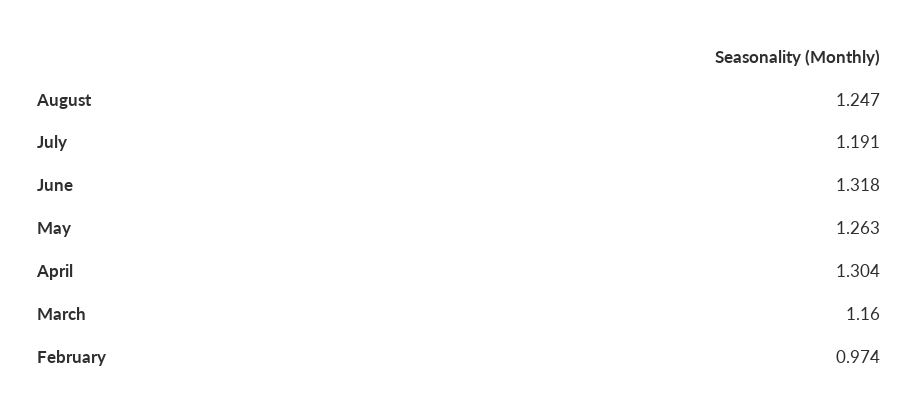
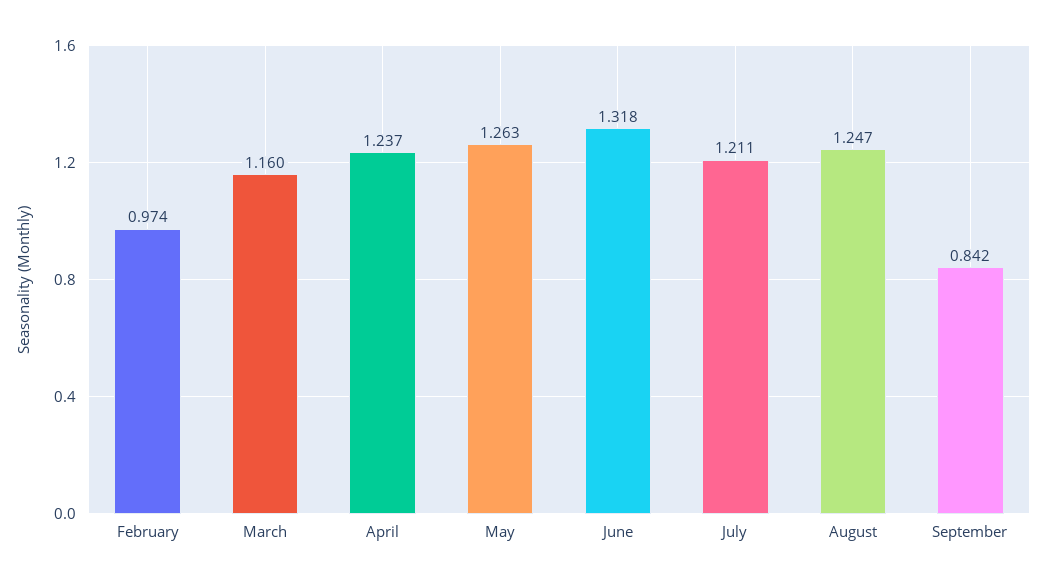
July: 1.191 -> 1.211
April: 1.304 -> 1.237
September: none -> 0.842

